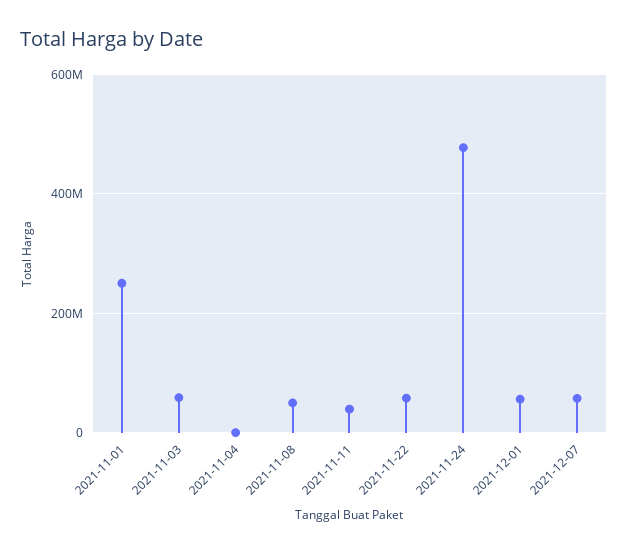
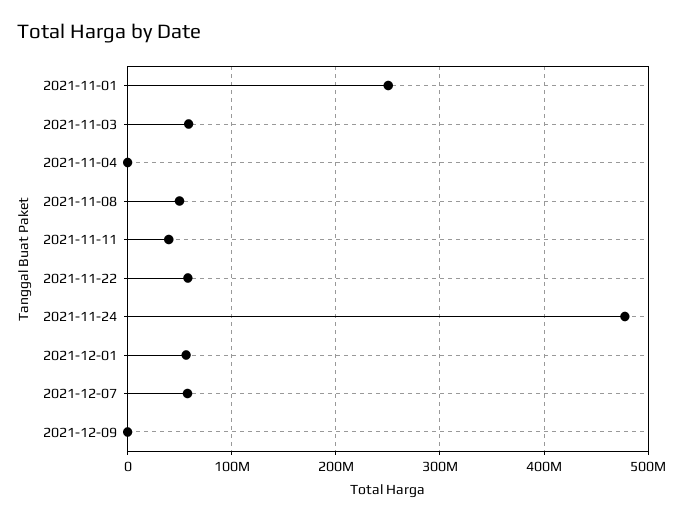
2021-12-09: none -> 0

